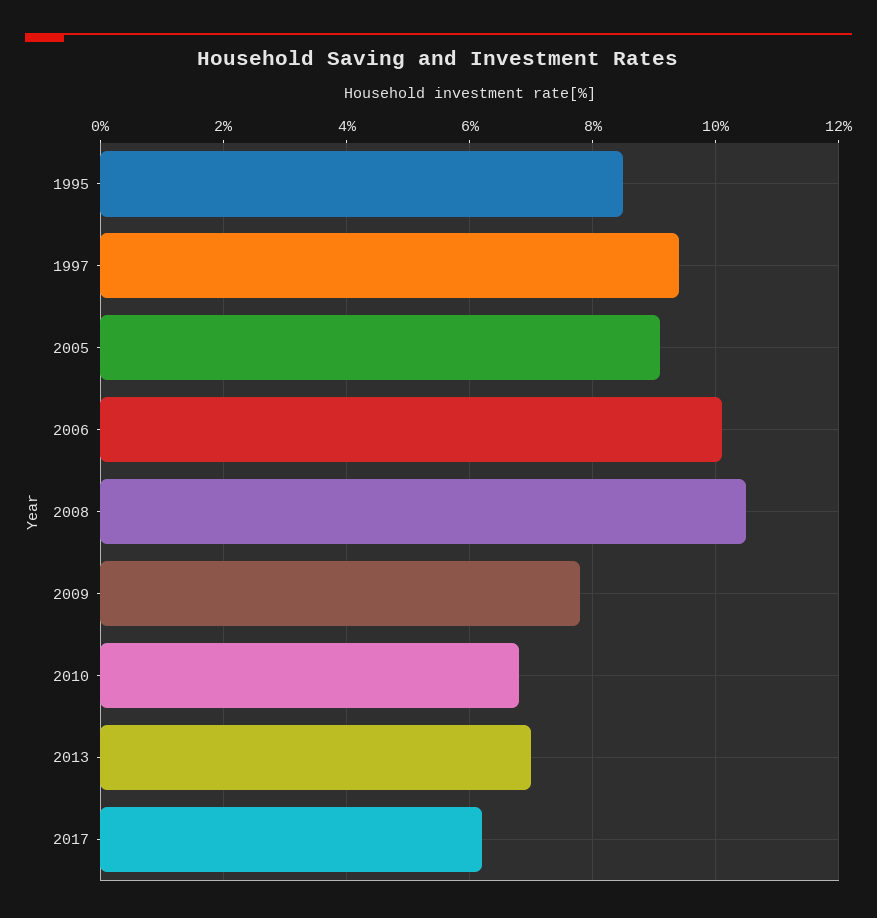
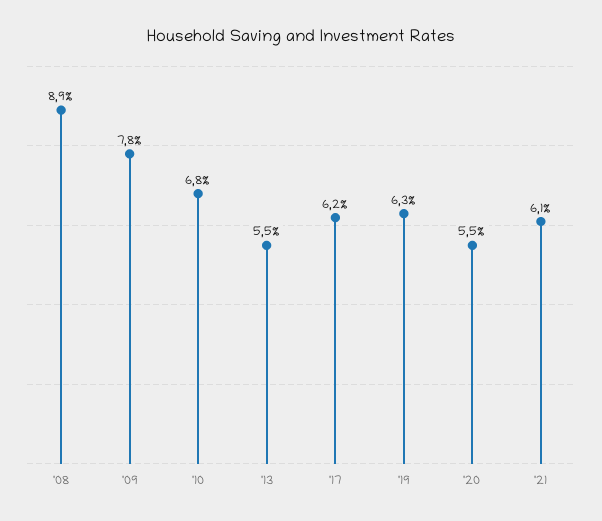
1995: 8.5 -> none
1997: 9.5 -> none
2005: 9 -> none
2006: 10 -> none
2008: 10.5 -> 8.9
2013: 7 -> 5.5
'19: none -> 6.3
'20: none -> 5.5
'21: none -> 6.1

